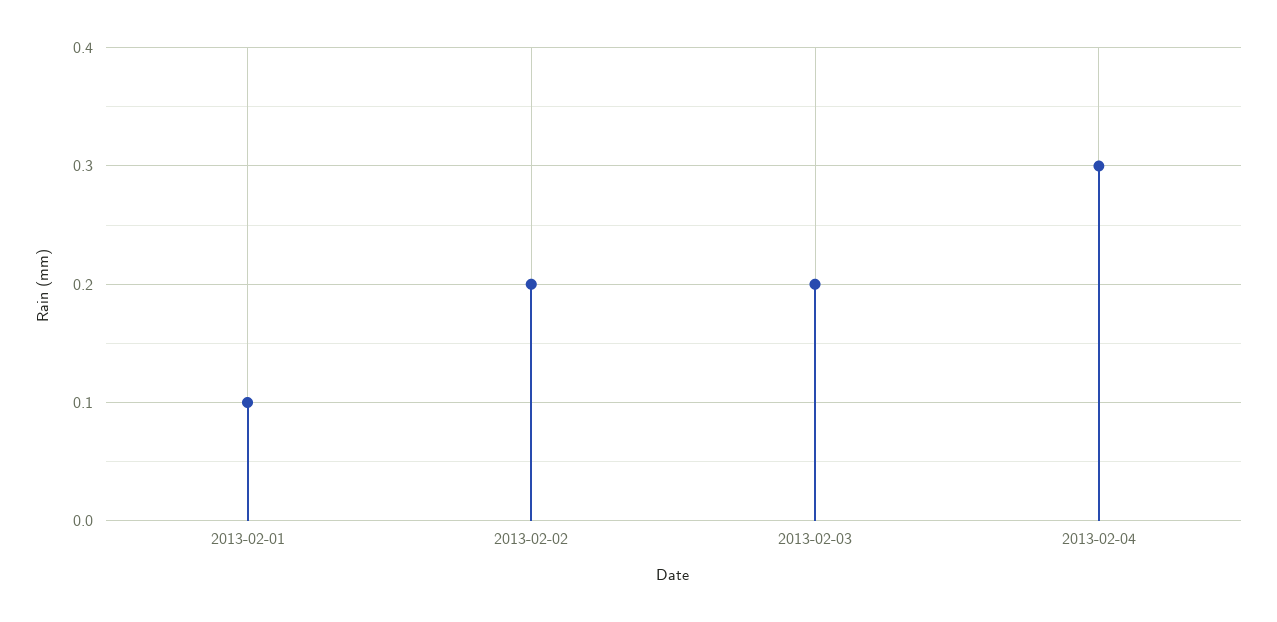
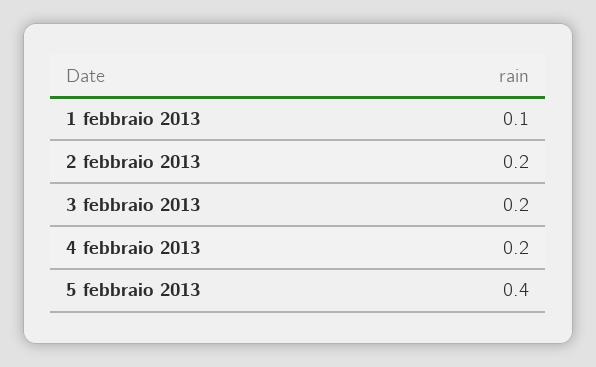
2013-02-04: 0.3 -> 0.2
5 febbraio 2013: none -> 0.4

